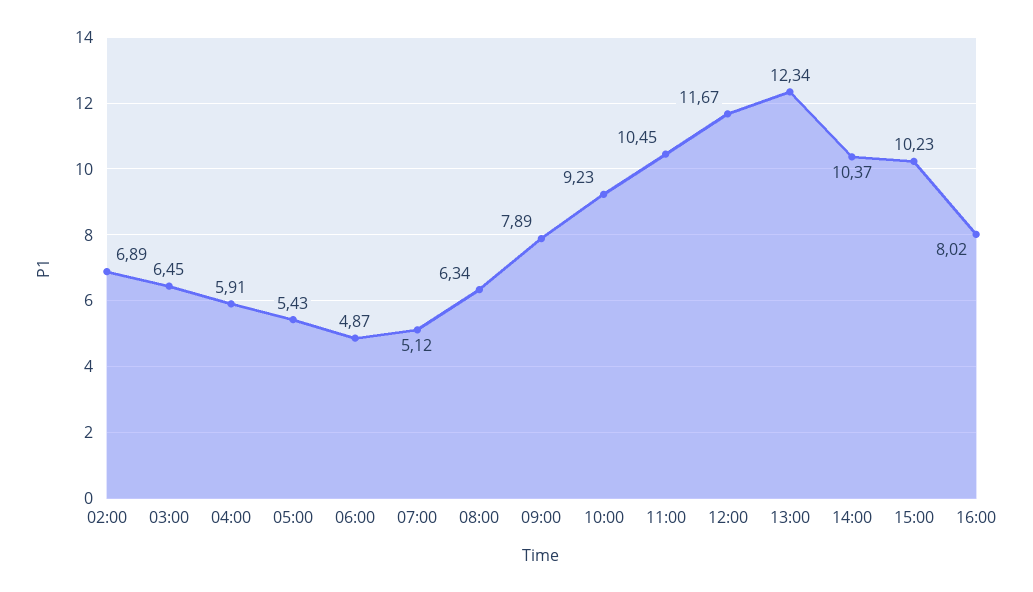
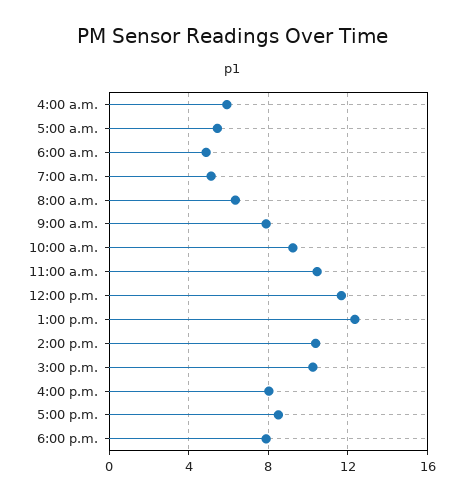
02:00: 6.89 -> none
03:00: 6.45 -> none
5:00 p.m.: none -> 8.5
6:00 p.m.: none -> 8

